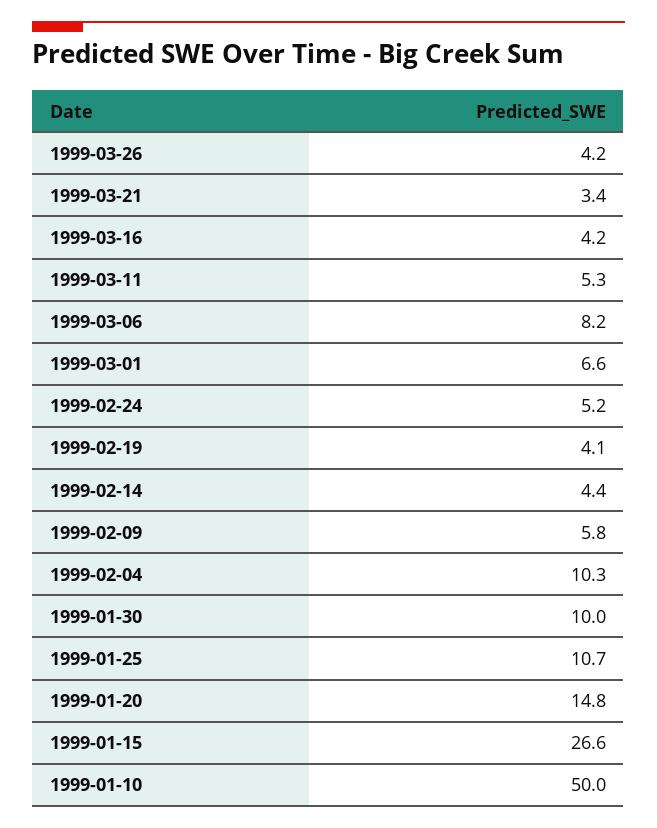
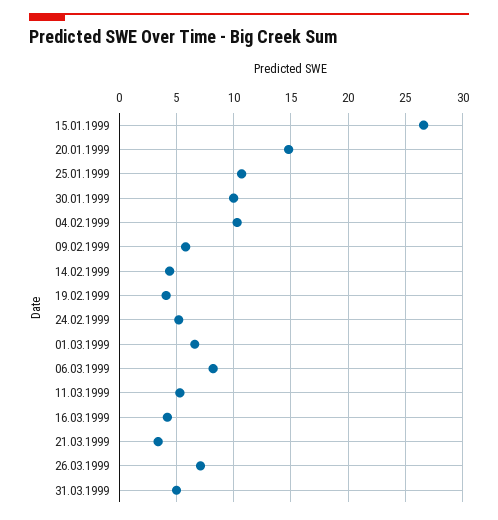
1999-03-26: 4.2 -> 7
1999-01-10: 50 -> none
31.03.1999: none -> 5

